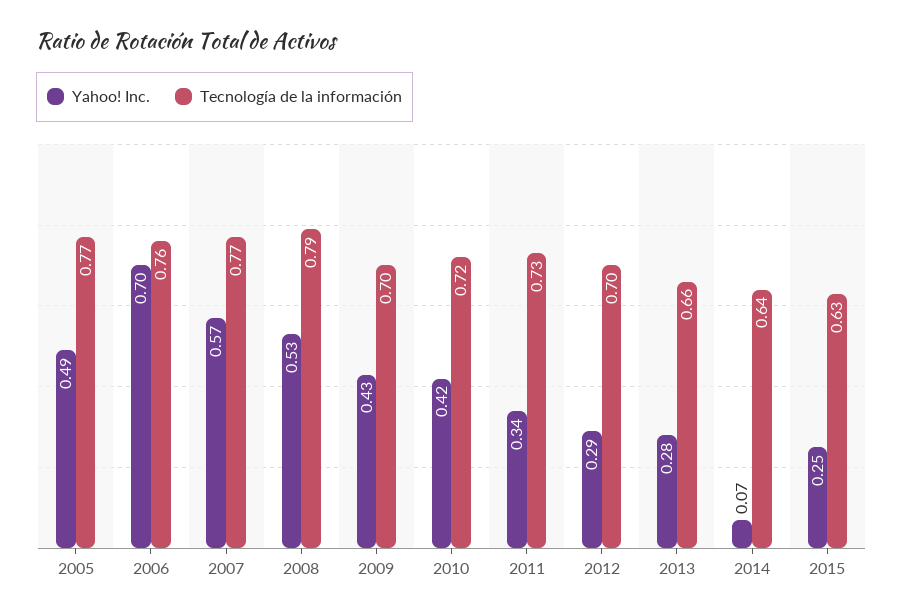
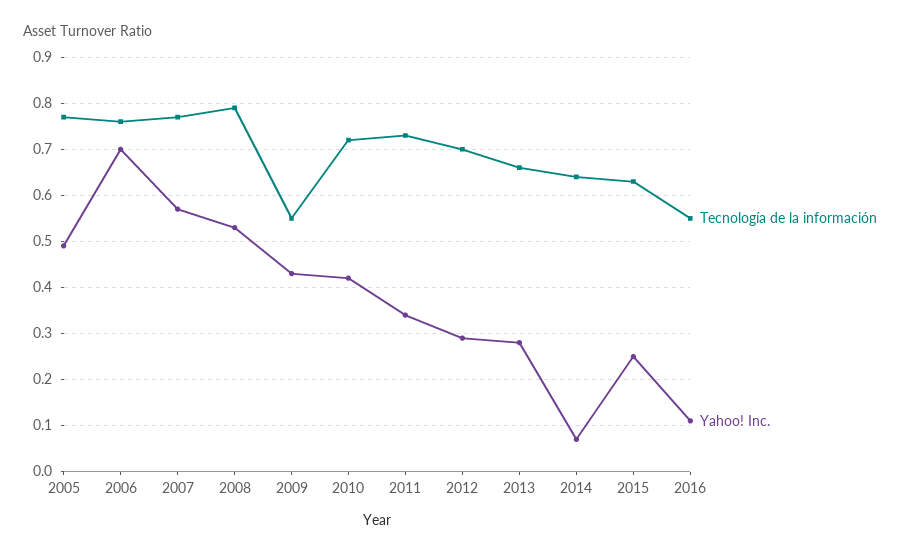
Tecnología de la información, 2009: 0.7 -> 0.55
Tecnología de la información, 2016: none -> 0.55
Yahoo! Inc., 2016: none -> 0.1

